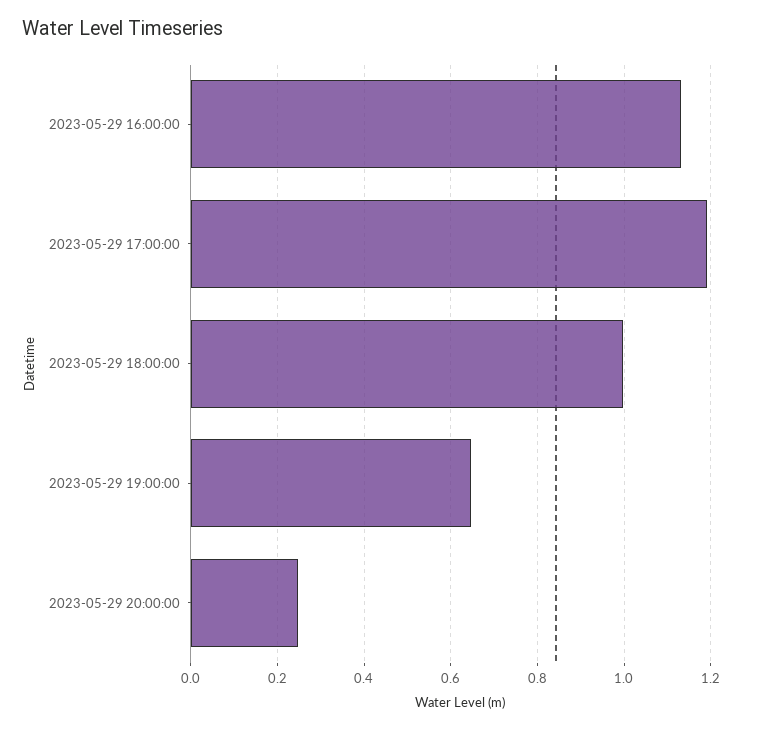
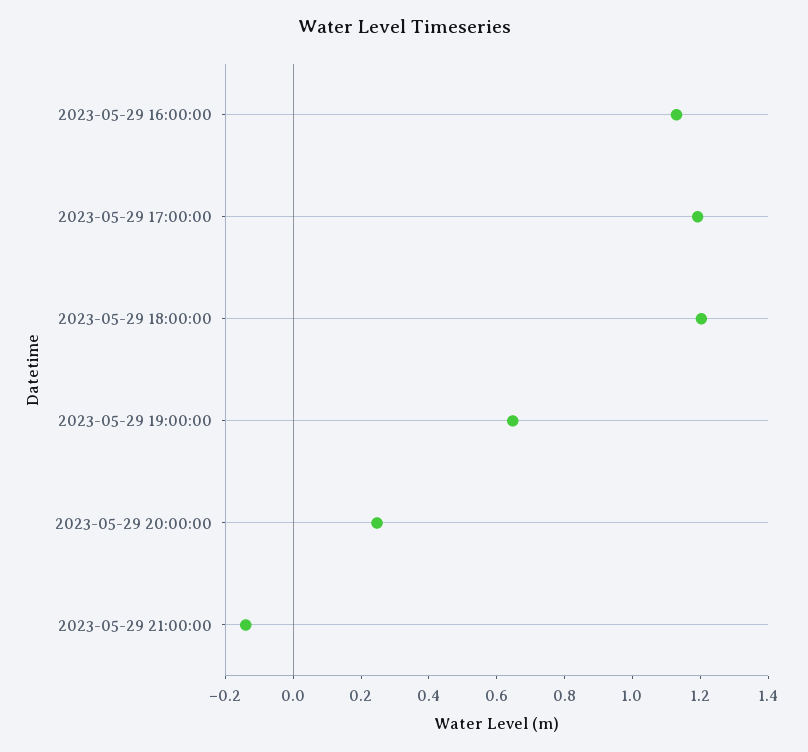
2023-05-29 18:00:00: 1 -> 1.2
2023-05-29 21:00:00: none -> -0.15

